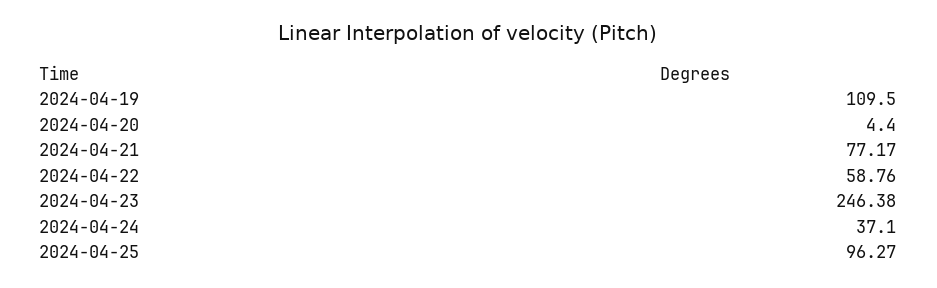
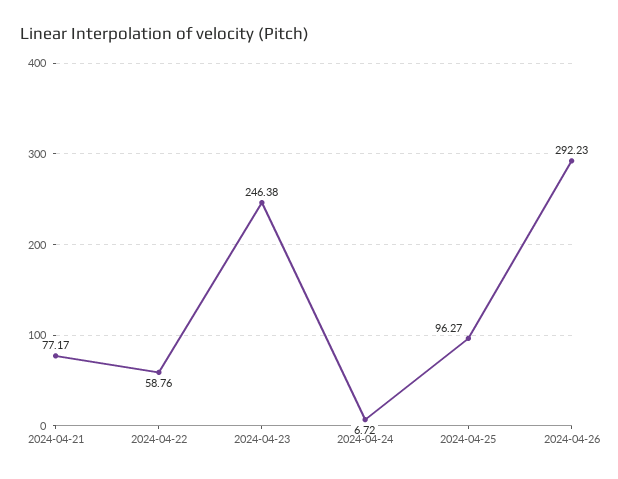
2024-04-19: 109.5 -> none
2024-04-20: 4.4 -> none
2024-04-24: 37.1 -> 6.72
2024-04-26: none -> 292.23

